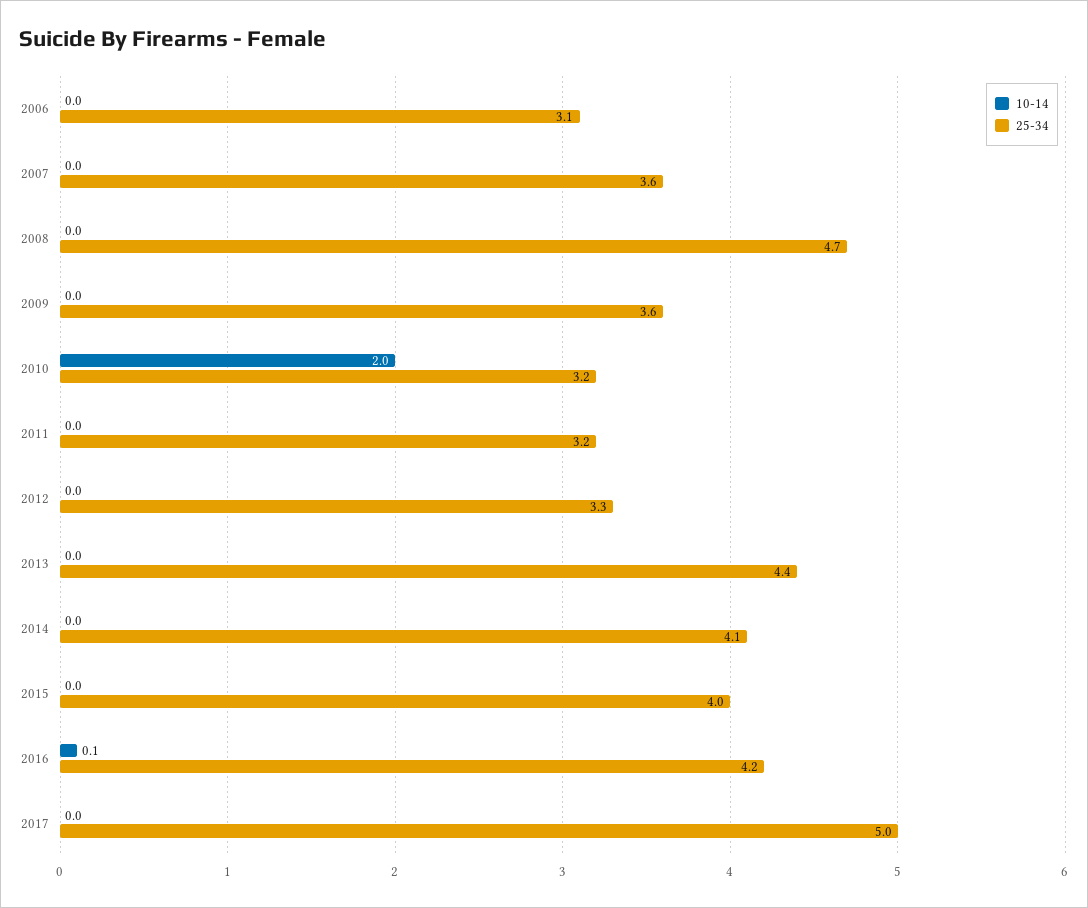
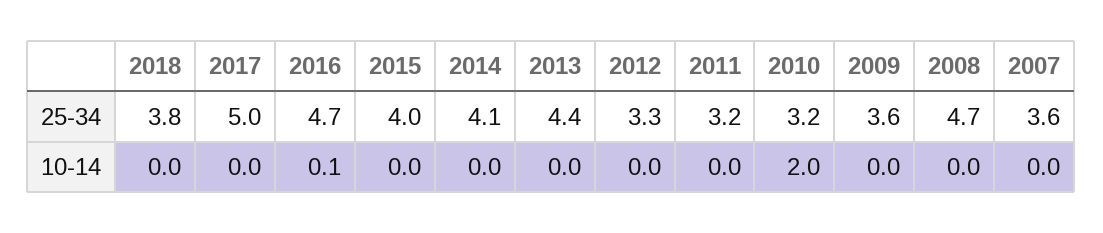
10-14, 2006: 0 -> none
25-34, 2006: 3.1 -> none
25-34, 2016: 4.2 -> 4.7
25-34, 2018: none -> 3.8
10-14, 2018: none -> 0

